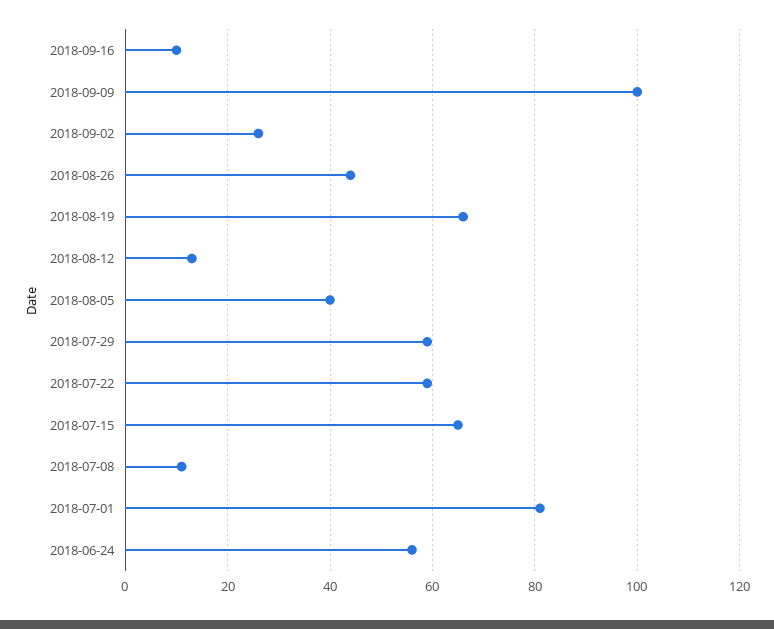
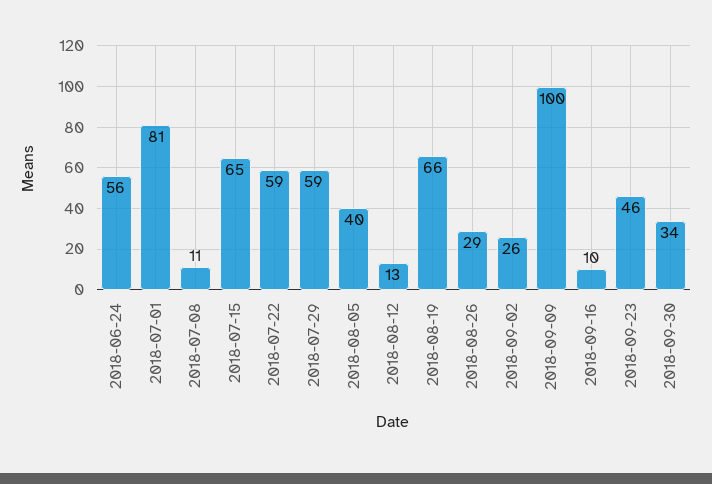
2018-08-26: 45 -> 29
2018-09-23: none -> 46
2018-09-30: none -> 34

